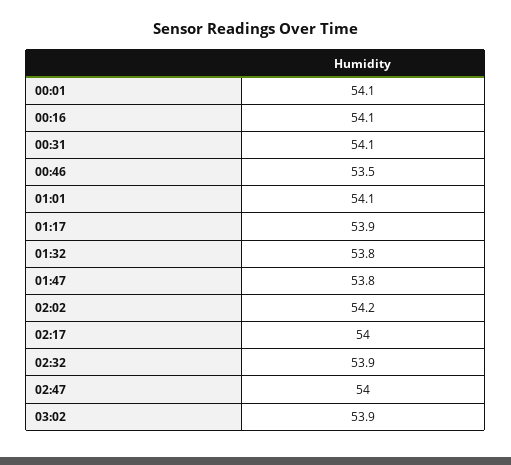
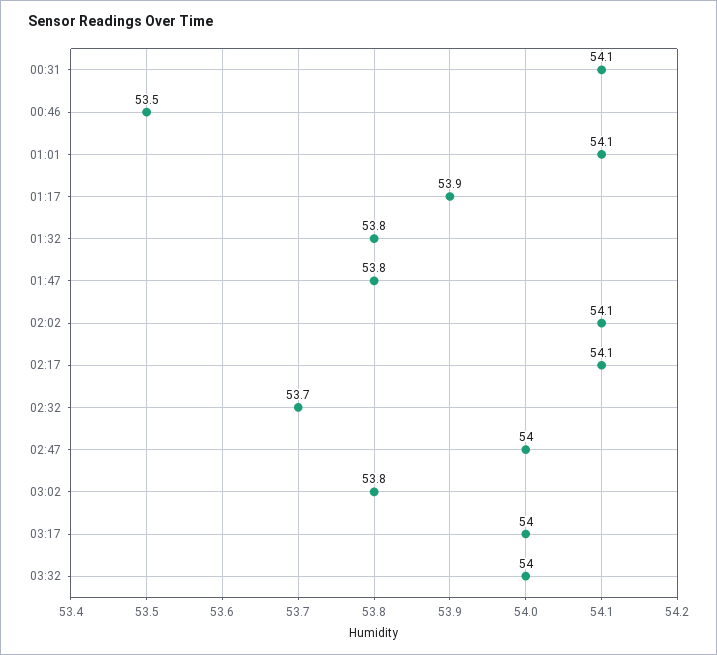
00:01: 54.1 -> none
00:16: 54.1 -> none
02:02: 54.2 -> 54.1
02:17: 54 -> 54.1
02:32: 53.9 -> 53.7
03:02: 53.9 -> 53.8
03:17: none -> 54
03:32: none -> 54

